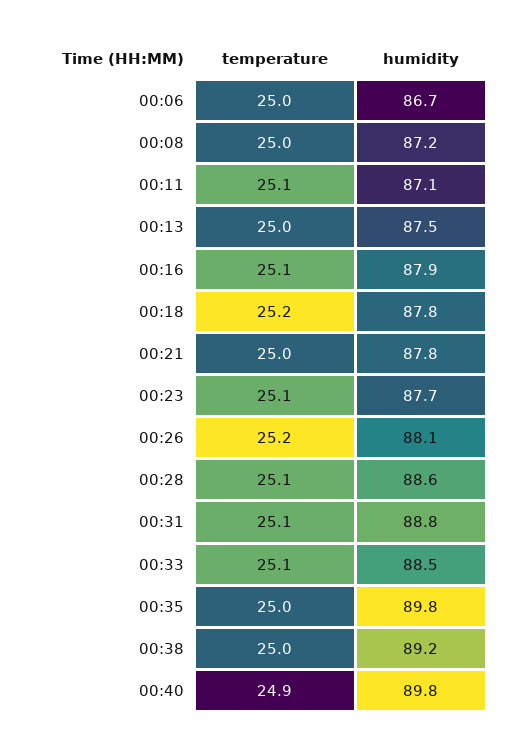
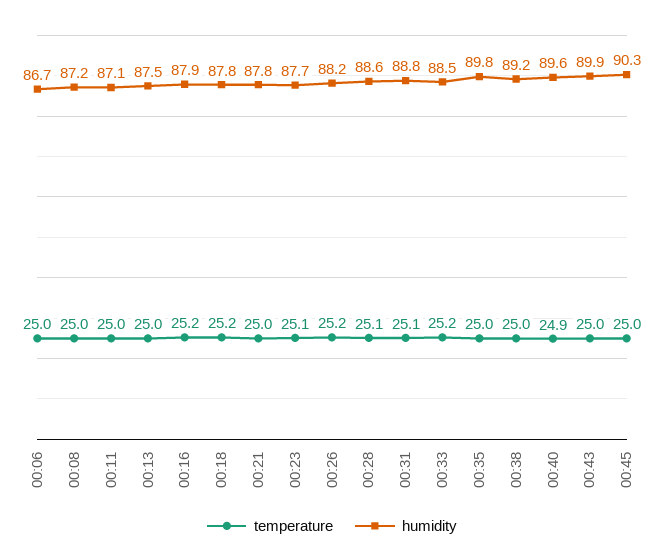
temperature, 00:11: 25.1 -> 25
temperature, 00:16: 25.1 -> 25.2
humidity, 00:26: 88.1 -> 88.2
temperature, 00:33: 25.1 -> 25.2
humidity, 00:40: 89.8 -> 89.6
temperature, 00:43: none -> 25
humidity, 00:43: none -> 89.9
temperature, 00:45: none -> 25
humidity, 00:45: none -> 90.3

